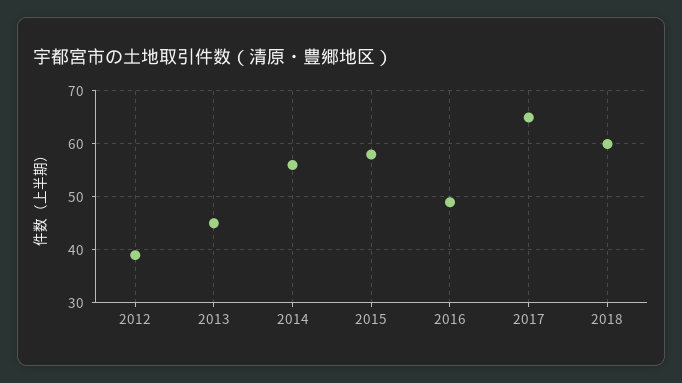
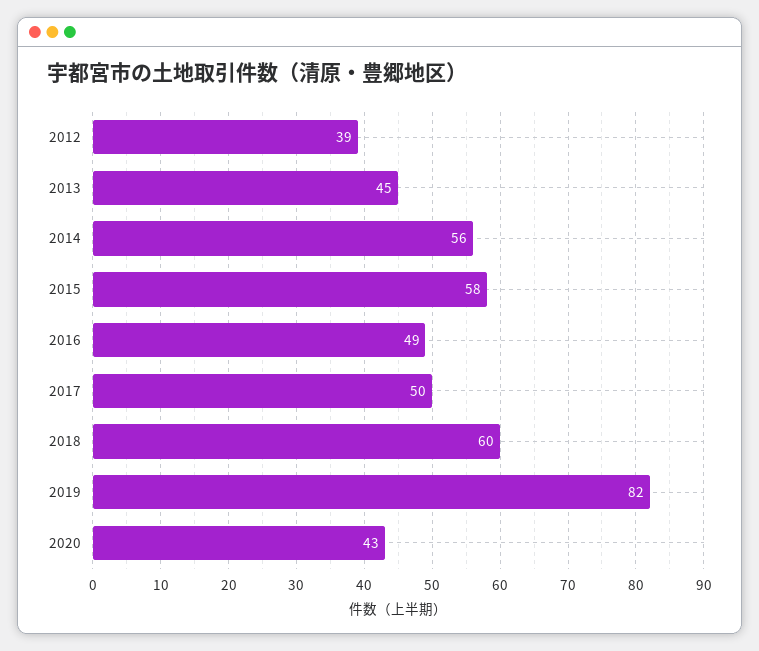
2017: 65 -> 50
2019: none -> 82
2020: none -> 43

